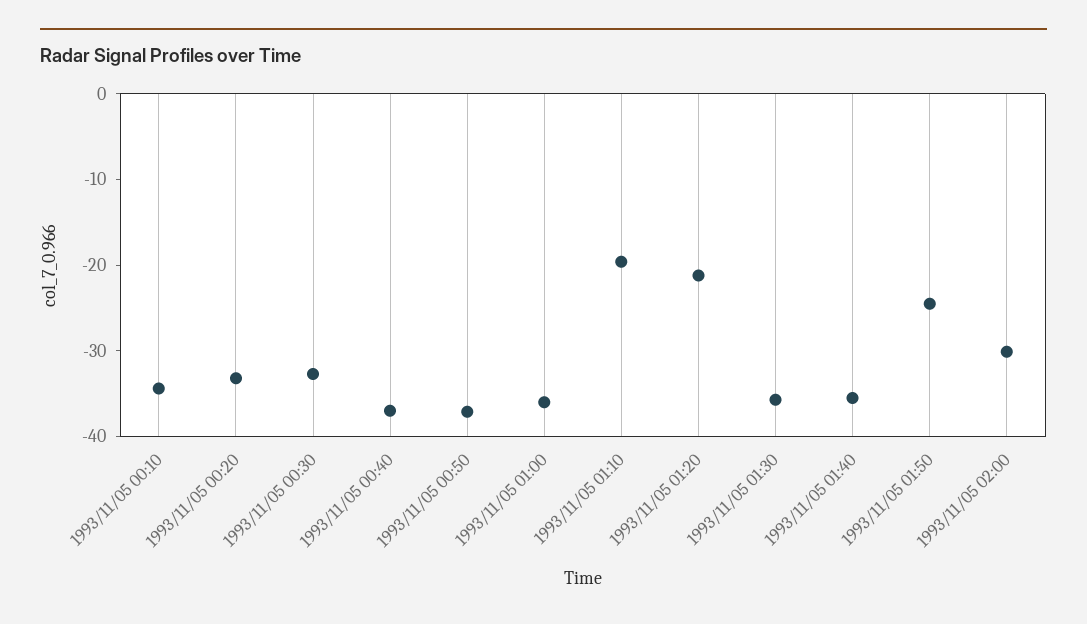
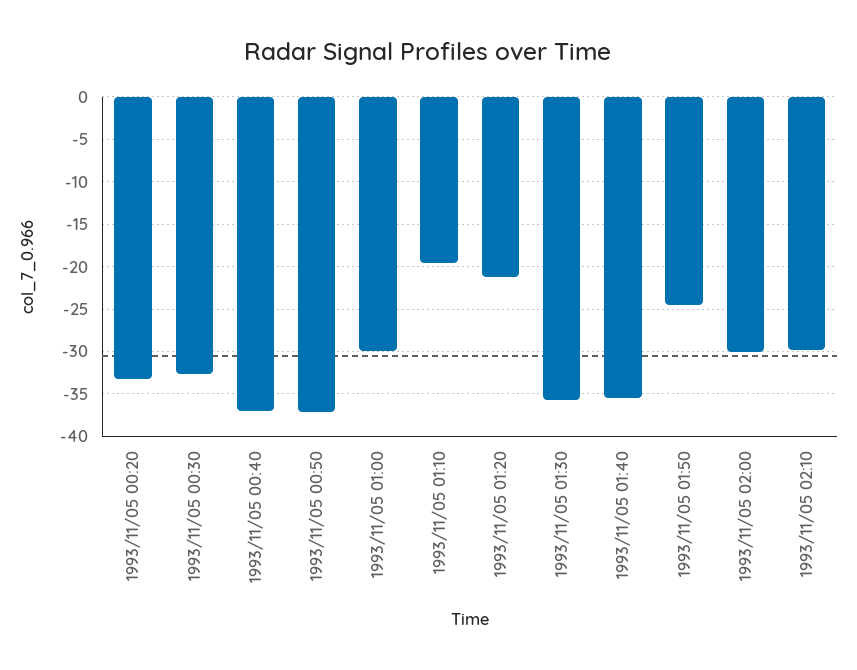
1993/11/05 00:10: -34 -> none
1993/11/05 01:00: -36 -> -30
1993/11/05 02:10: none -> -30

